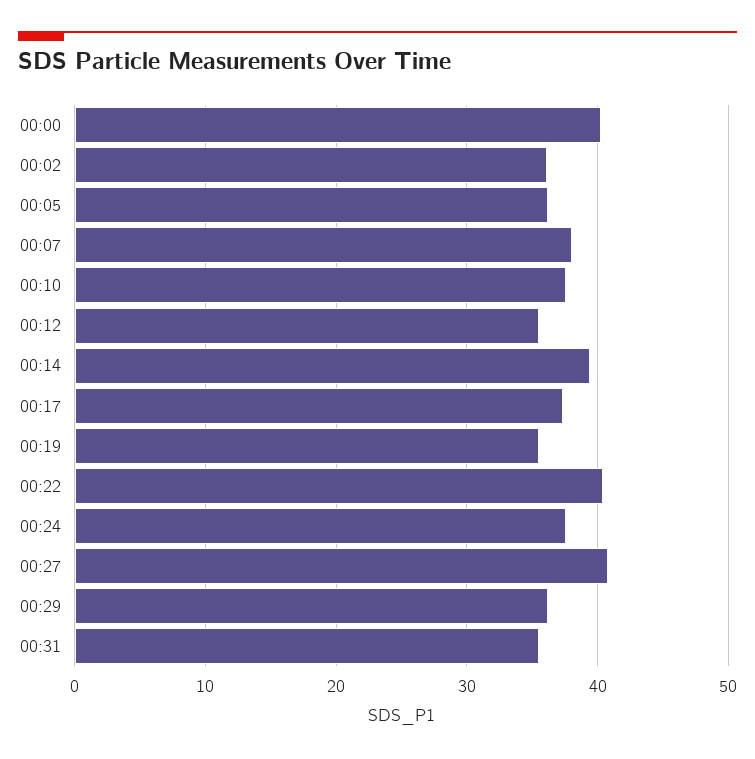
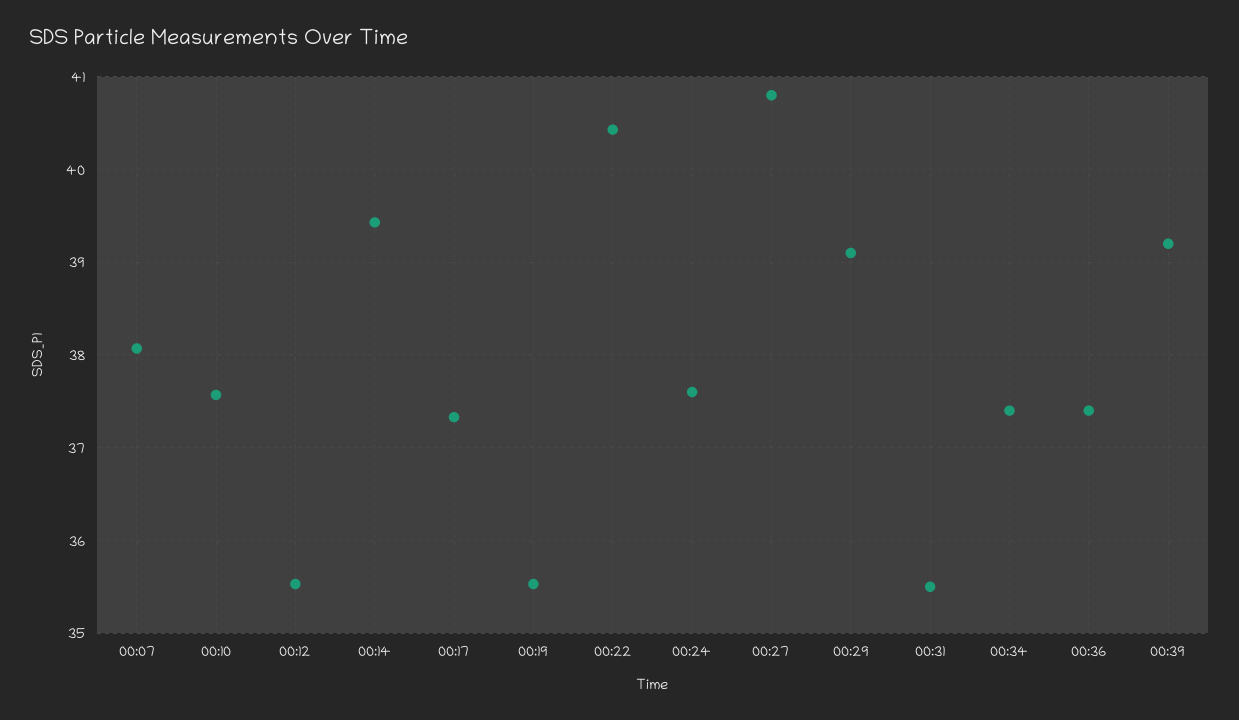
00:00: 40 -> none
00:02: 36 -> none
00:05: 36 -> none
00:29: 36 -> 39.1
00:34: none -> 37.4
00:36: none -> 37.4
00:39: none -> 39.2

